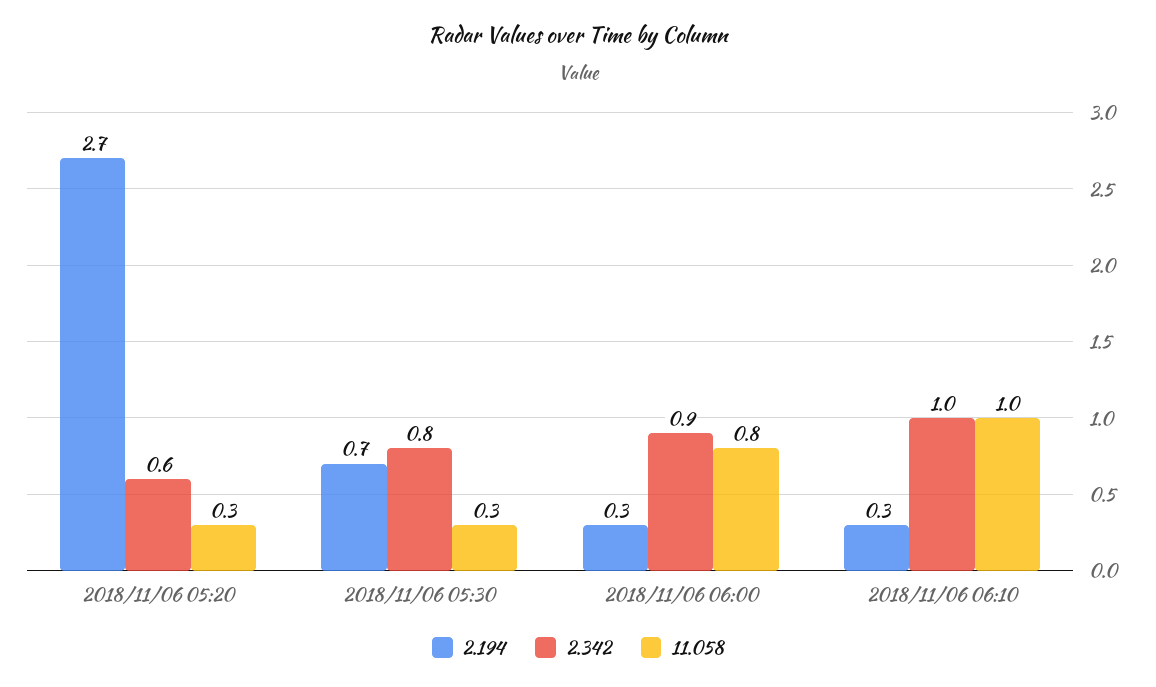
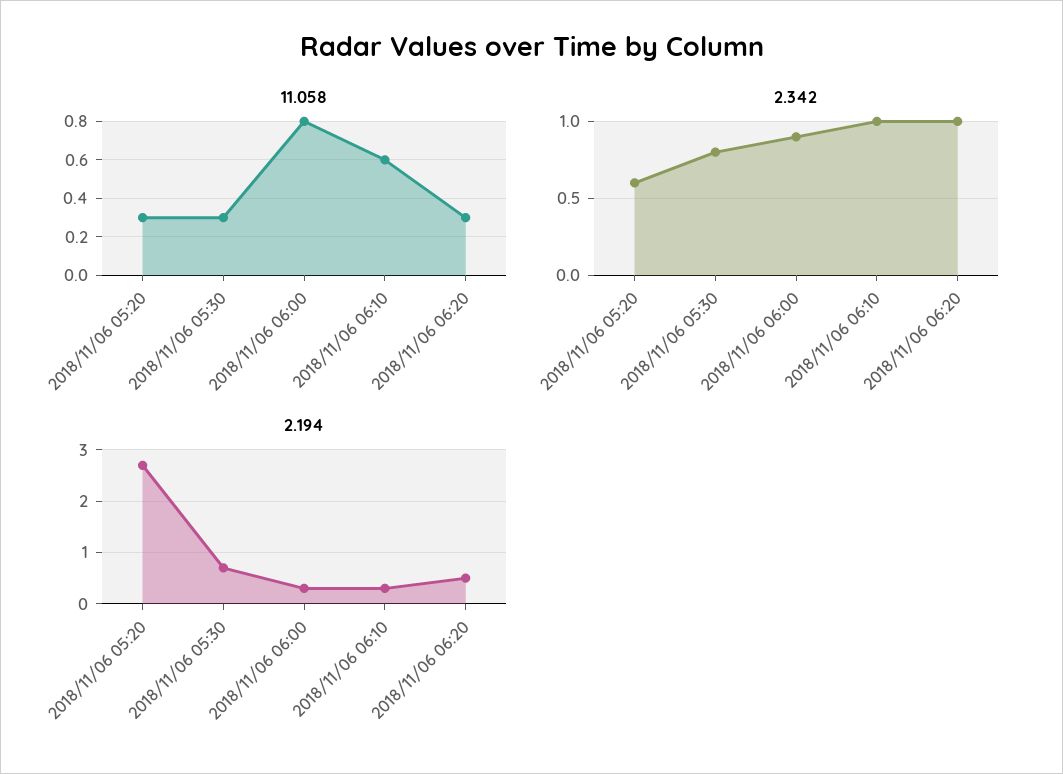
11.058, 2018/11/06 06:10: 1 -> 0.6
11.058, 2018/11/06 06:20: none -> 0.3
2.342, 2018/11/06 06:20: none -> 1
2.194, 2018/11/06 06:20: none -> 0.5

